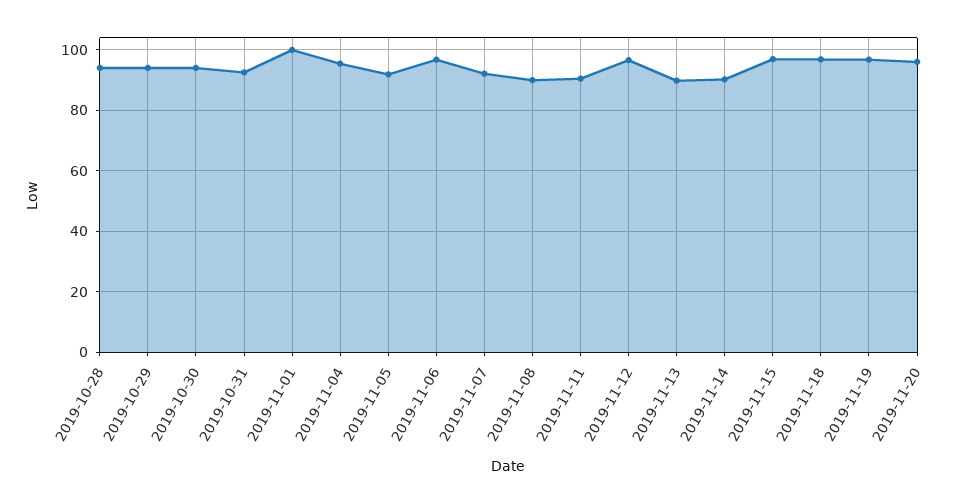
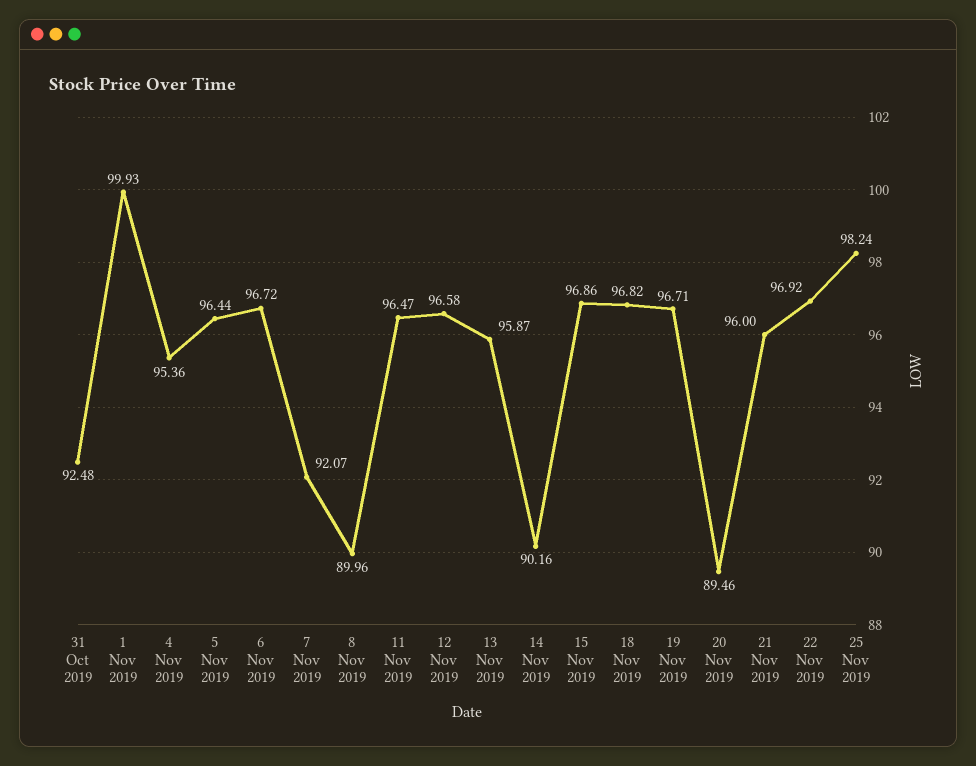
2019-10-28: 94 -> none
2019-10-29: 94 -> none
2019-10-30: 94 -> none
2019-11-05: 92 -> 96.44
2019-11-11: 90 -> 96.47
2019-11-13: 90 -> 95.87
2019-11-20: 96 -> 89.46
21 Nov 2019: none -> 96
22 Nov 2019: none -> 96.92
25 Nov 2019: none -> 98.24

